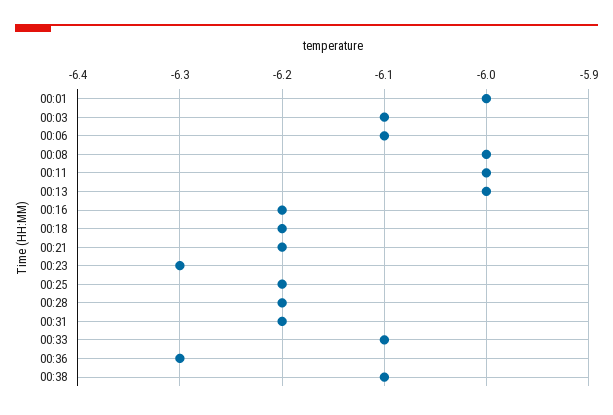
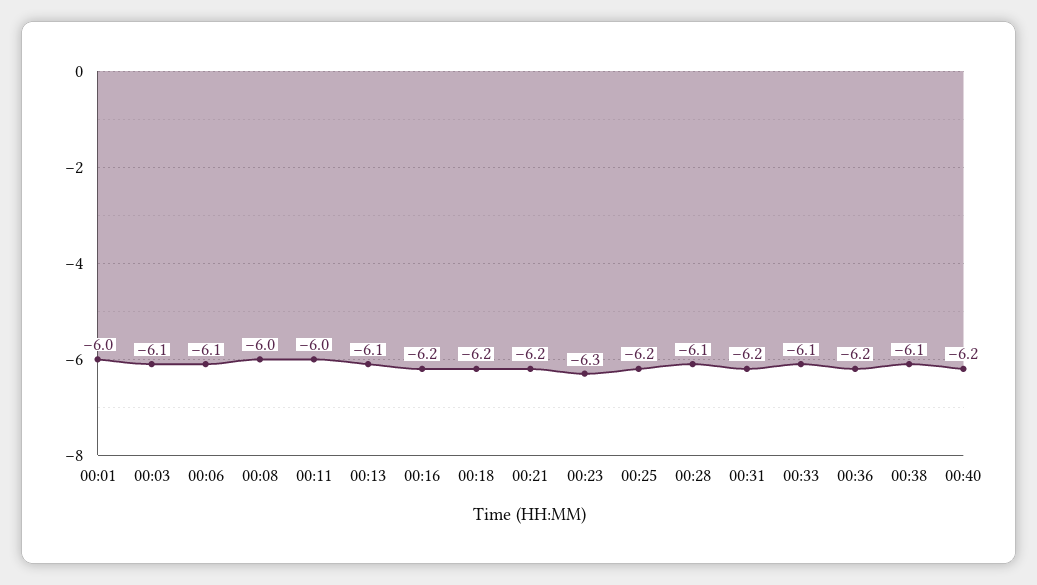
00:13: -6 -> -6.1
00:28: -6.2 -> -6.1
00:36: -6.3 -> -6.2
00:40: none -> -6.2

